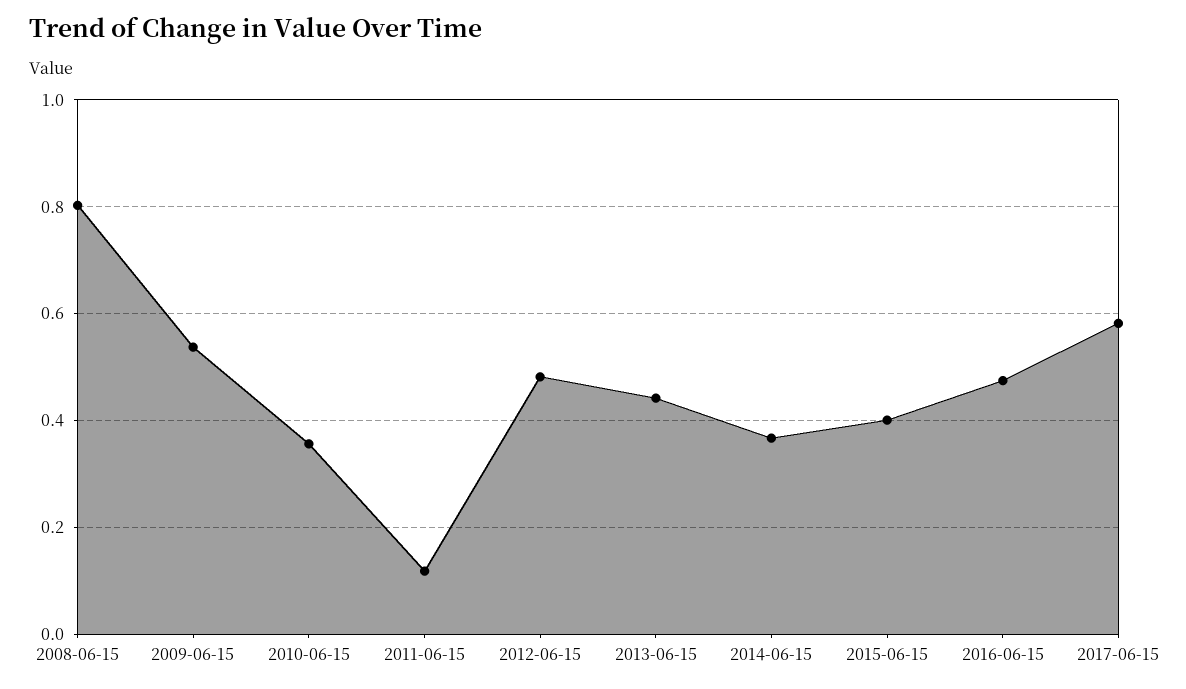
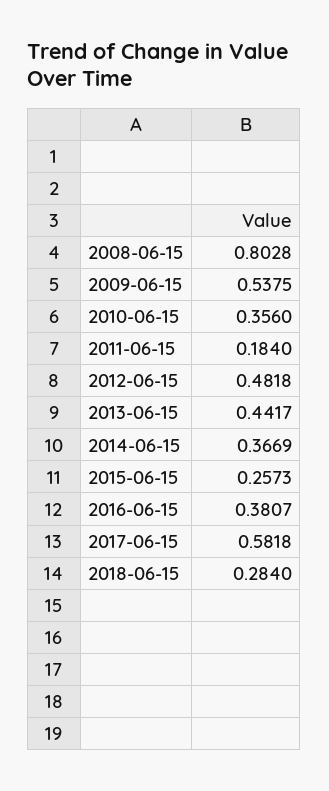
2011-06-15: 0.12 -> 0.184
2015-06-15: 0.4 -> 0.2573
2016-06-15: 0.48 -> 0.3807
2018-06-15: none -> 0.284

